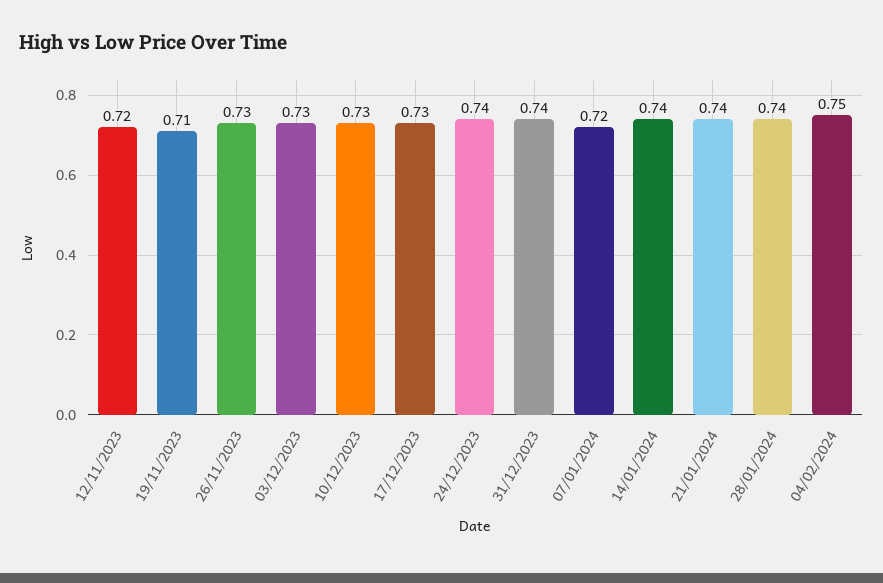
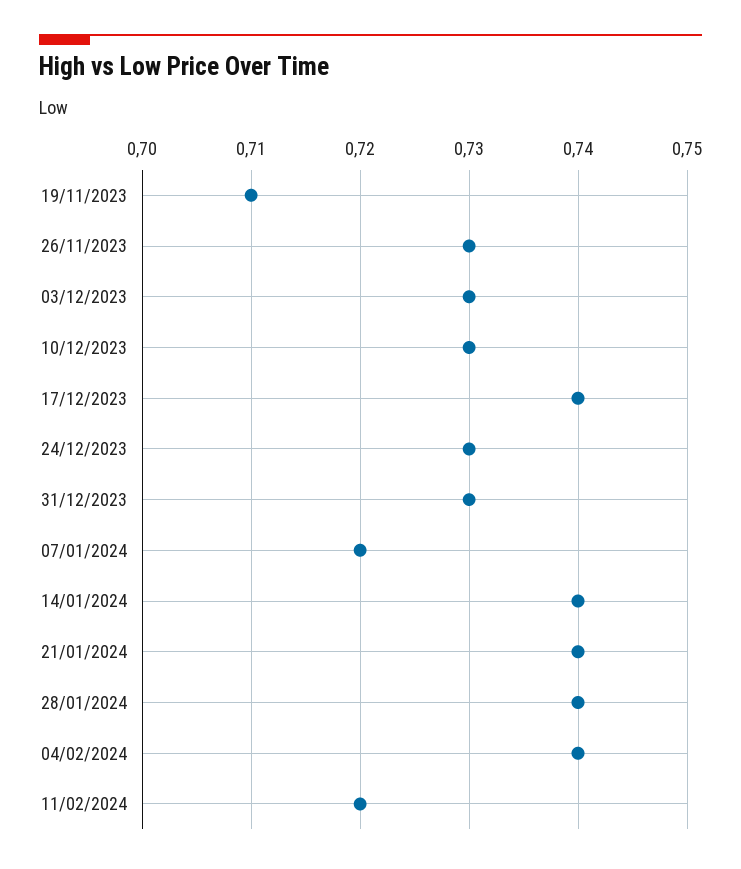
12/11/2023: 0.72 -> none
17/12/2023: 0.73 -> 0.74
24/12/2023: 0.74 -> 0.73
31/12/2023: 0.74 -> 0.73
04/02/2024: 0.75 -> 0.74
11/02/2024: none -> 0.72

